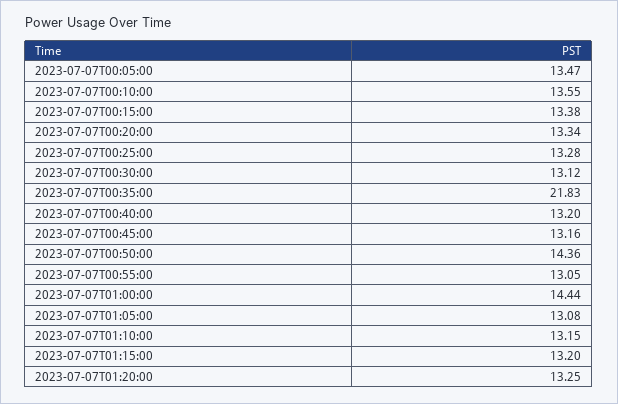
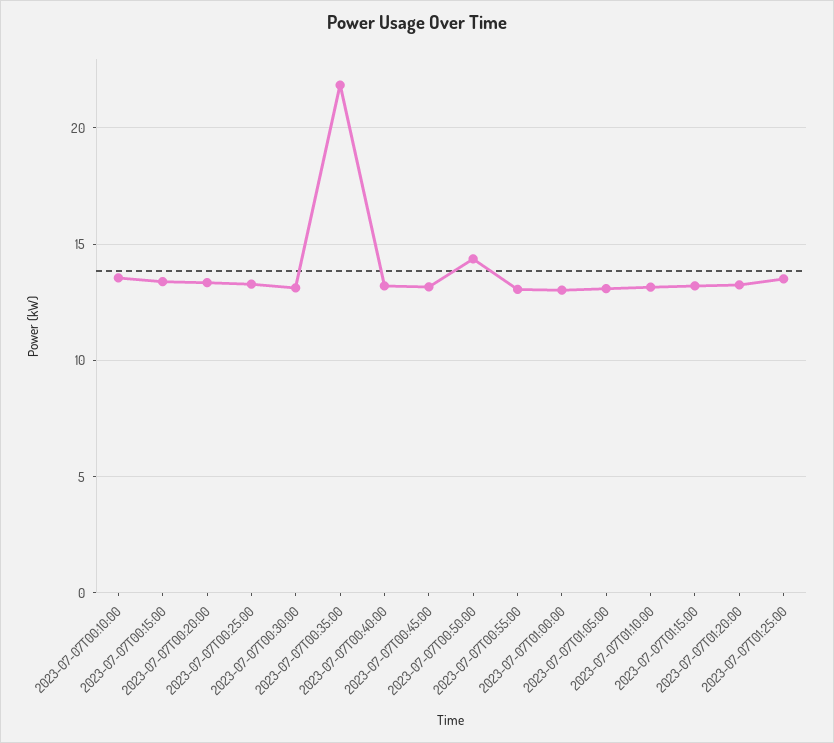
2023-07-07T00:05:00: 13.47 -> none
2023-07-07T01:00:00: 14.44 -> 13
2023-07-07T01:25:00: none -> 13.5

